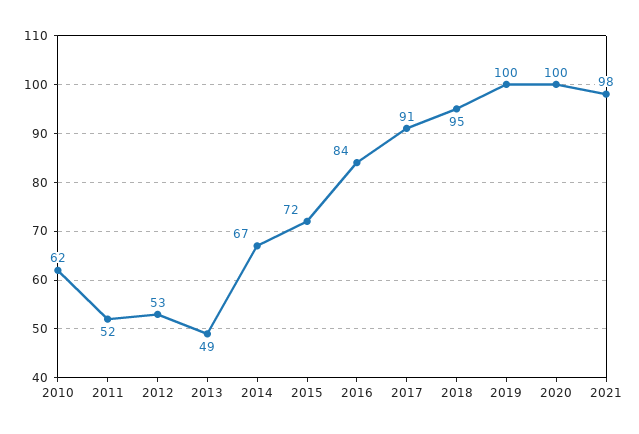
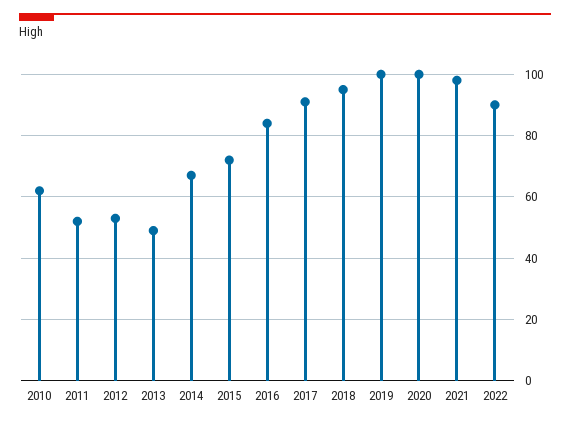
2022: none -> 90

